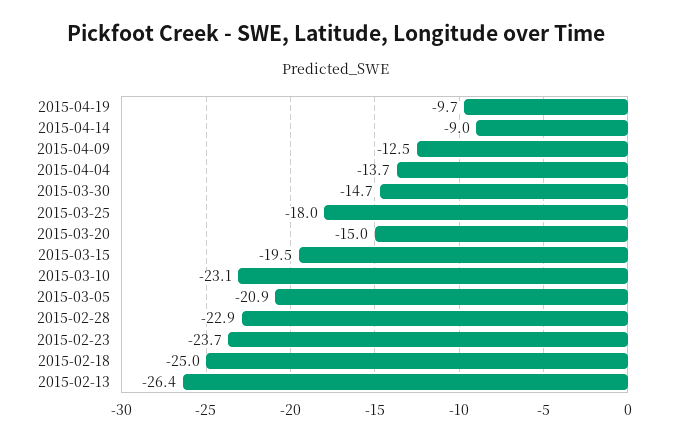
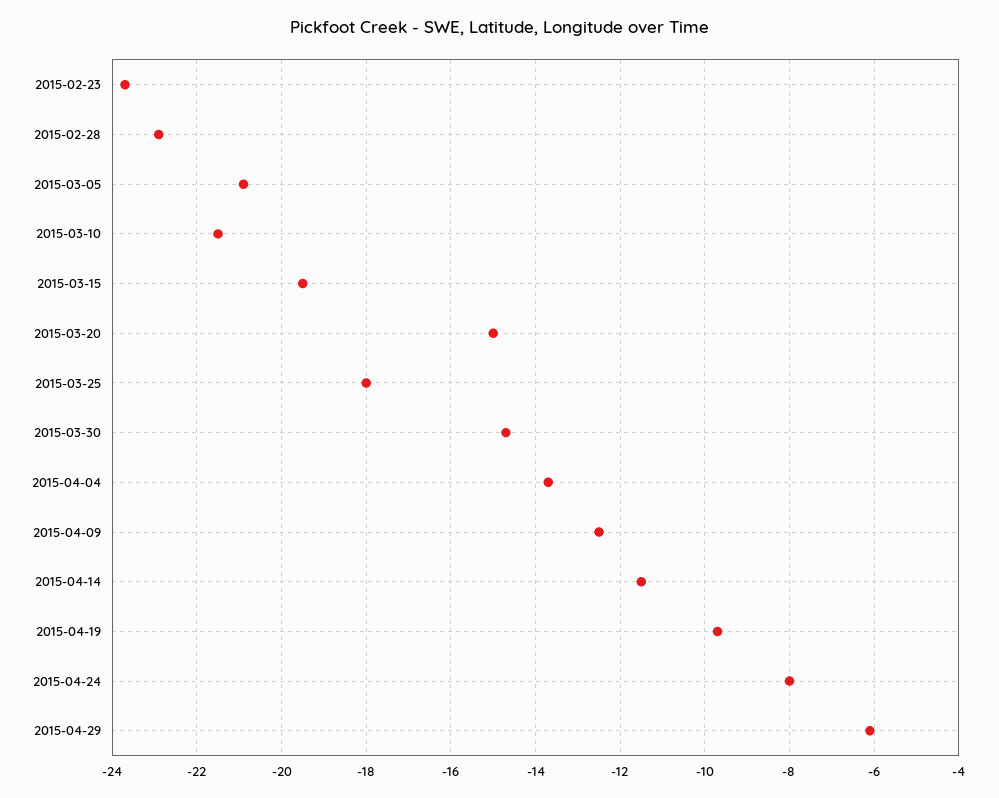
2015-04-14: -9 -> -11.5
2015-03-10: -23.1 -> -21.5
2015-02-18: -25 -> none
2015-02-13: -26.4 -> none
2015-04-24: none -> -8
2015-04-29: none -> -6

